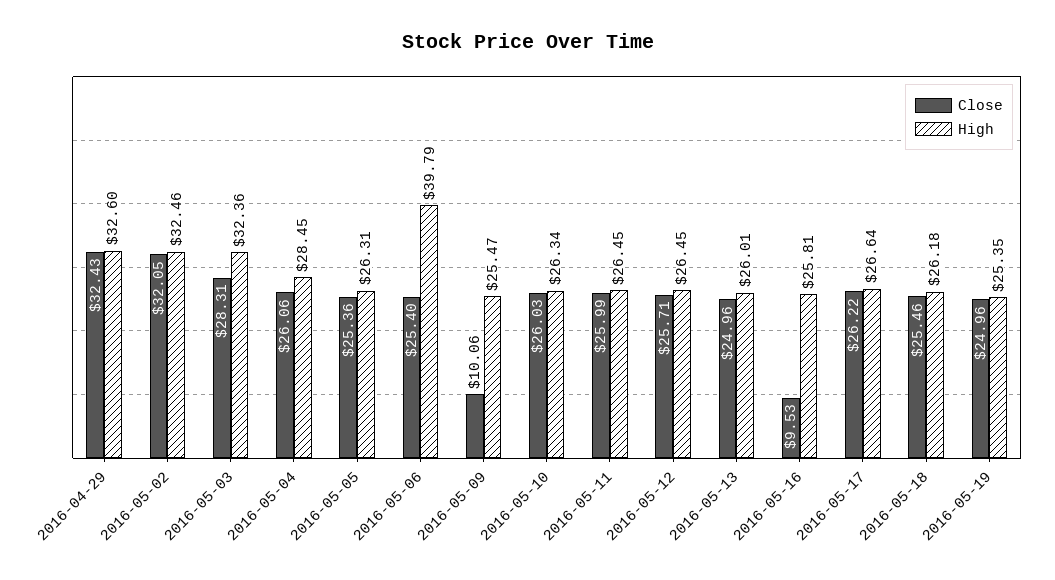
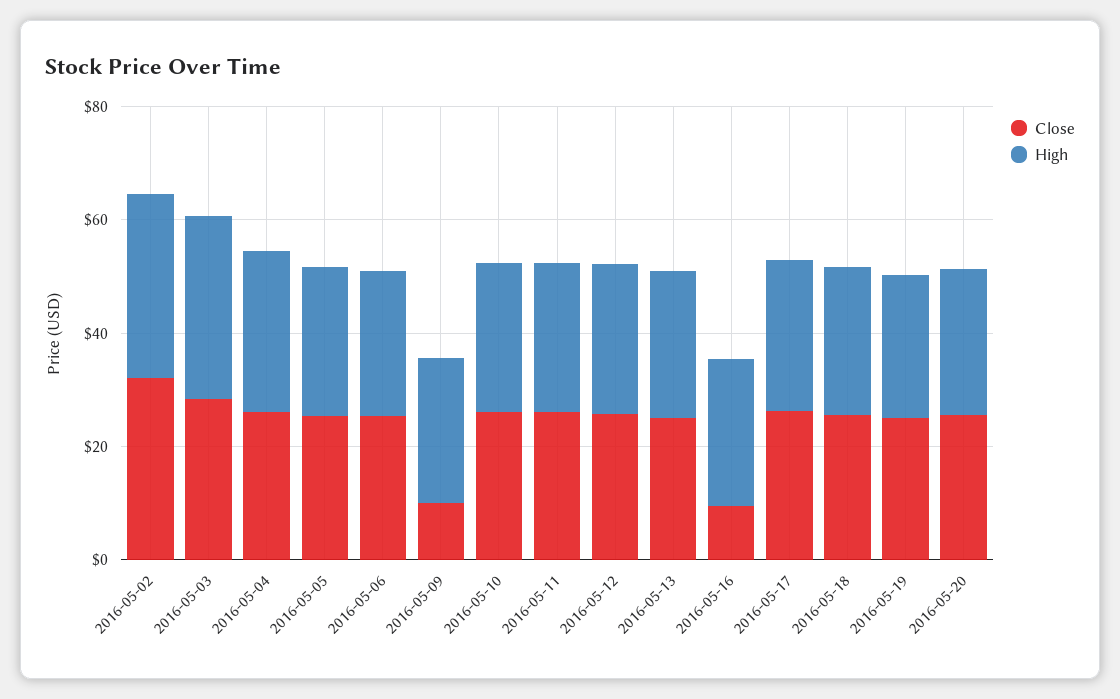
Close, 2016-04-29: 32.43 -> none
High, 2016-04-29: 32.6 -> none
High, 2016-05-06: 39.79 -> 25
Close, 2016-05-20: none -> 25
High, 2016-05-20: none -> 25

